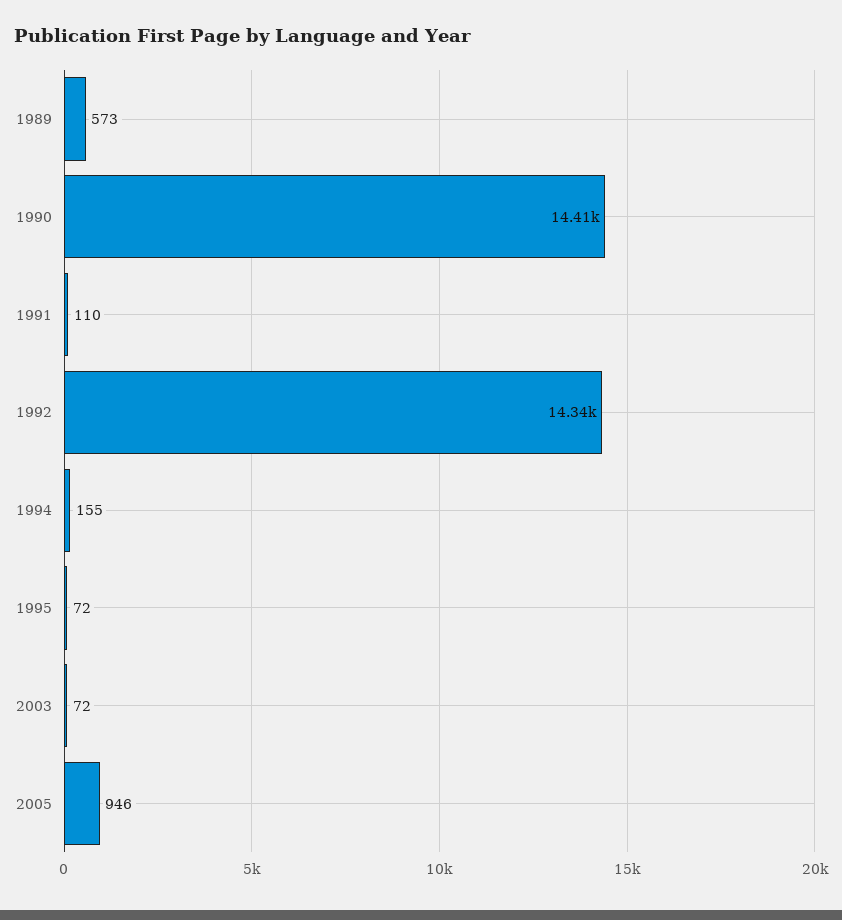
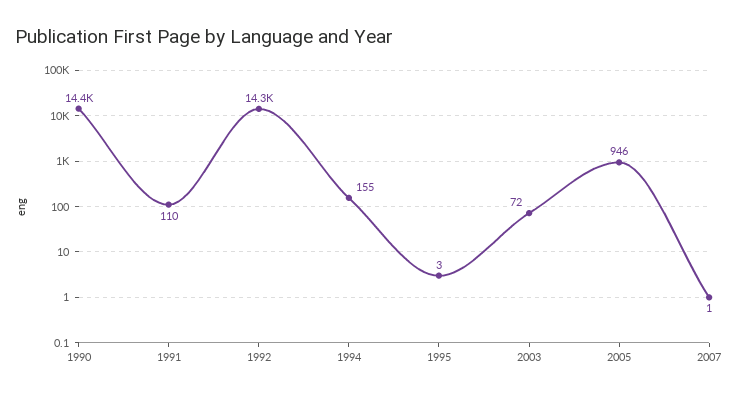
1989: 573 -> none
1995: 72 -> 3
2007: none -> 1

